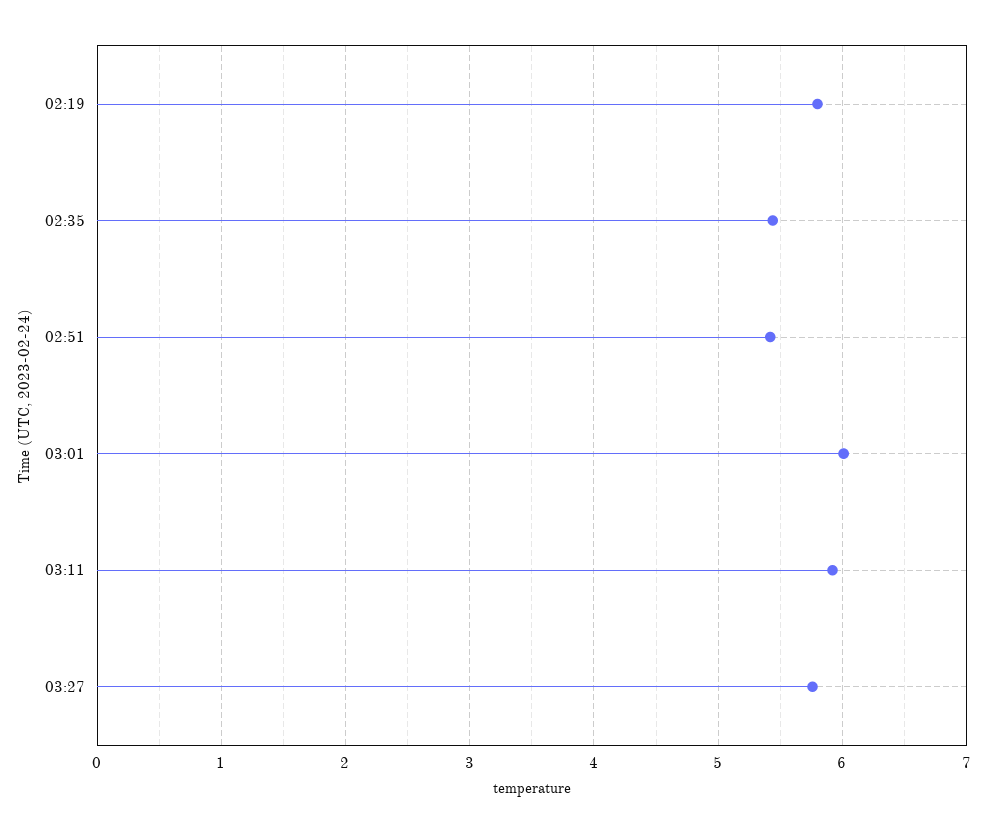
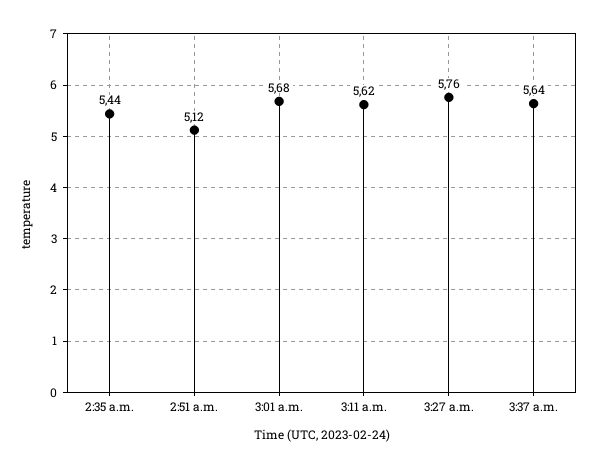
02:19: 5.8 -> none
02:51: 5.4 -> 5.12
03:01: 6 -> 5.68
03:11: 5.9 -> 5.62
3:37 a.m.: none -> 5.64

